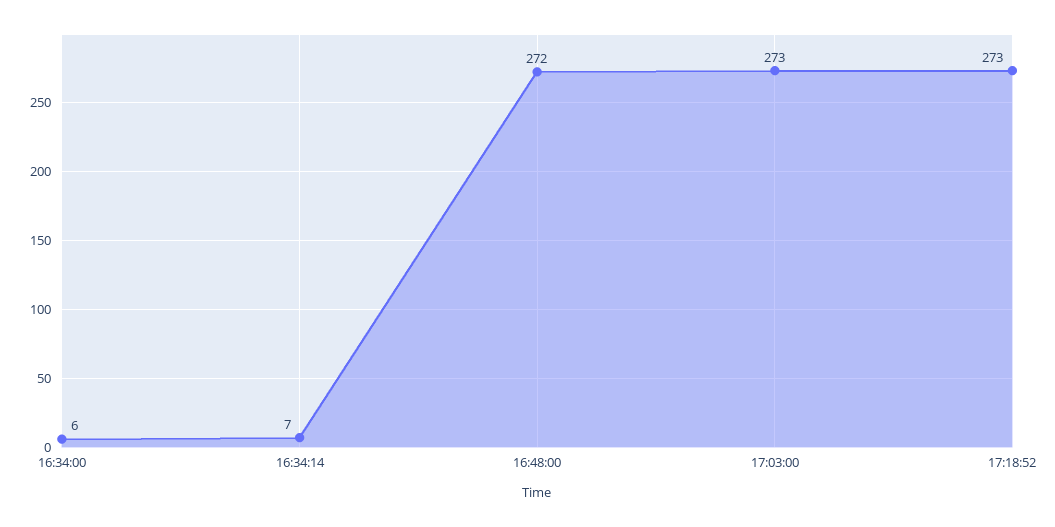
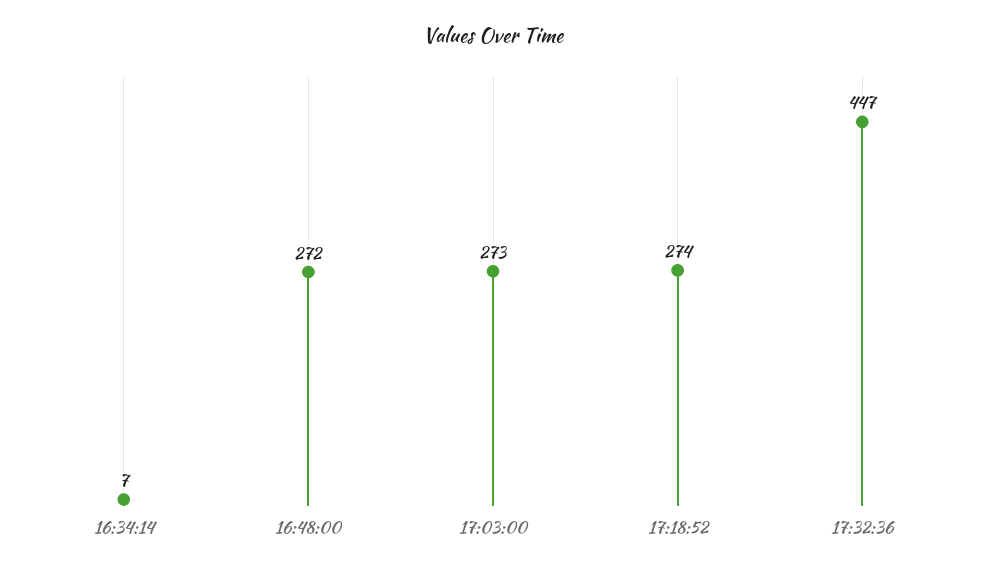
16:34:00: 6 -> none
17:18:52: 273 -> 274
17:32:36: none -> 447

